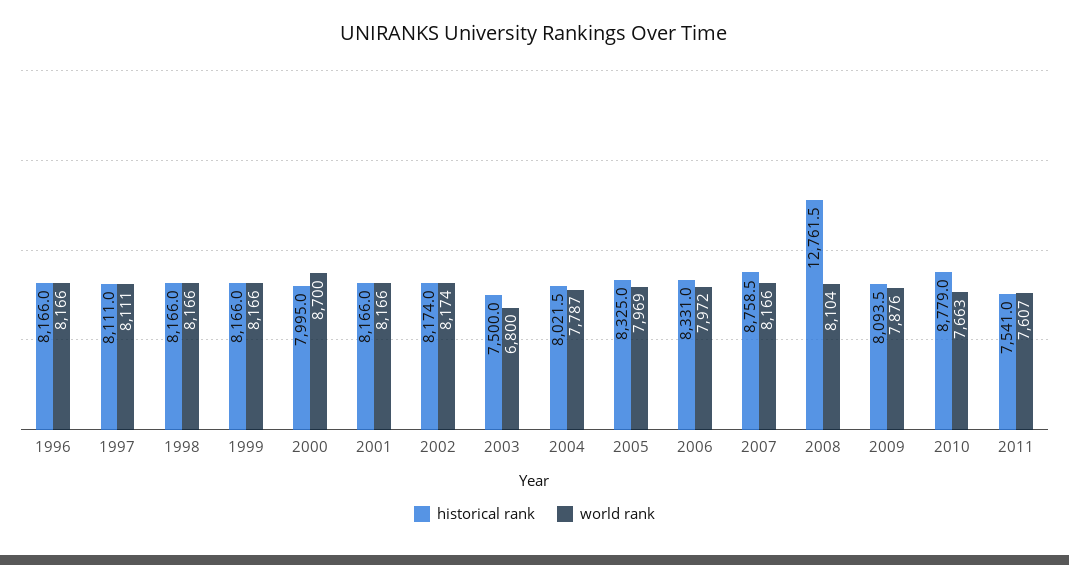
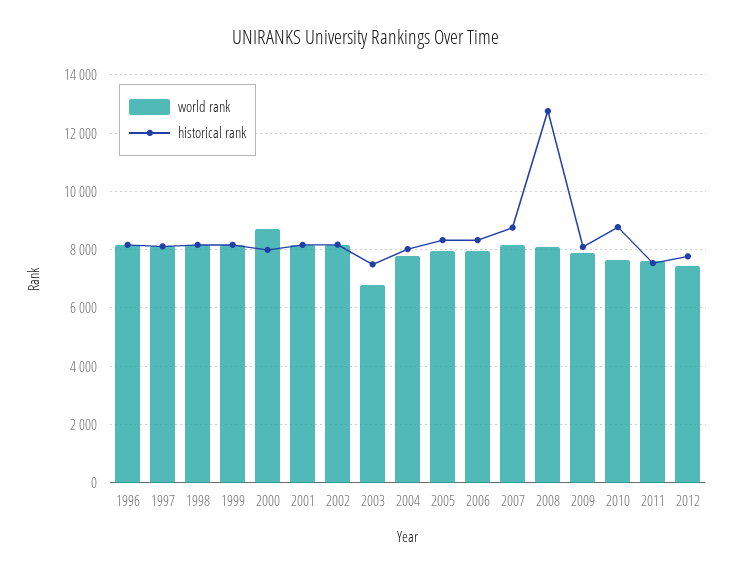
world rank, 2012: none -> 7500
historical rank, 2012: none -> 7750

